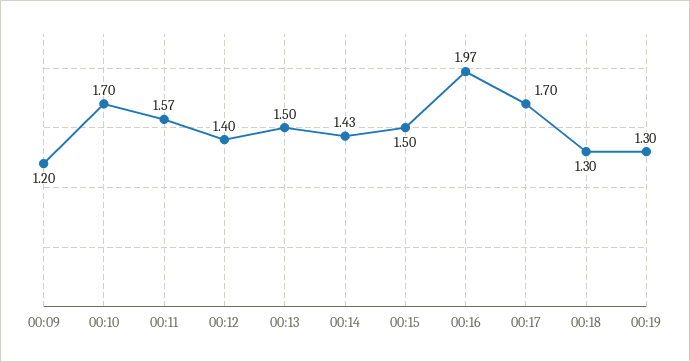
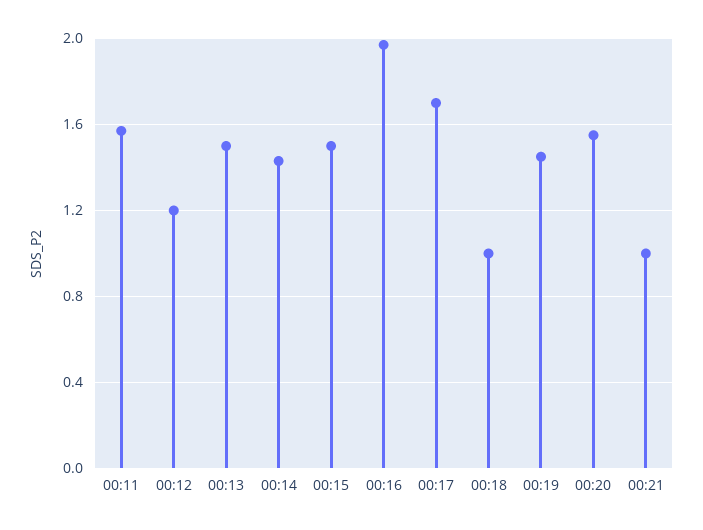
00:09: 1.2 -> none
00:10: 1.7 -> none
00:12: 1.4 -> 1.2
00:18: 1.3 -> 1
00:19: 1.3 -> 1.45
00:20: none -> 1.55
00:21: none -> 1

